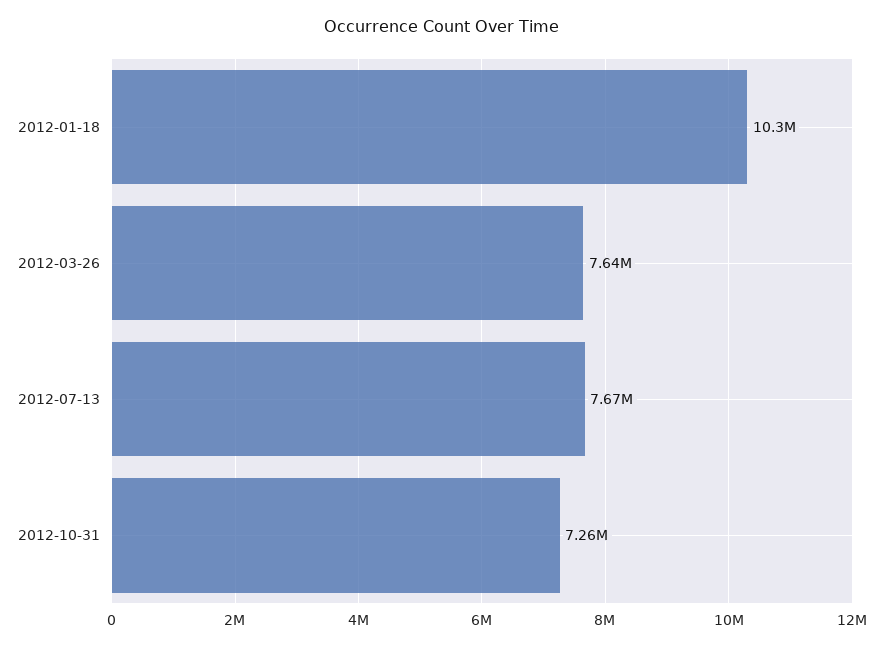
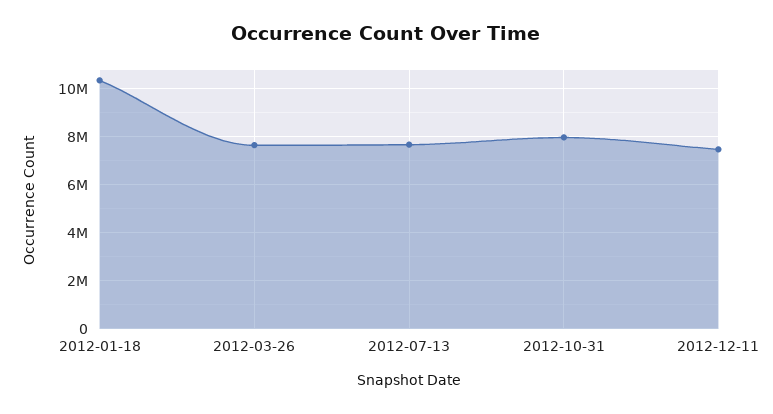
2012-10-31: 7260000 -> 8000000
2012-12-11: none -> 7500000

